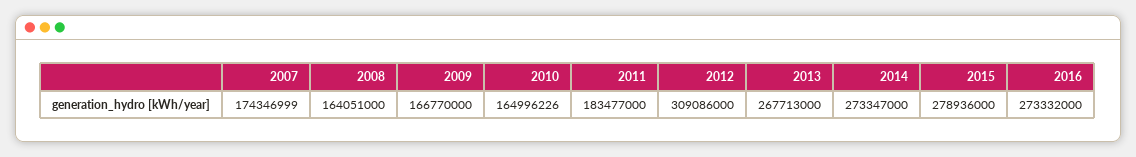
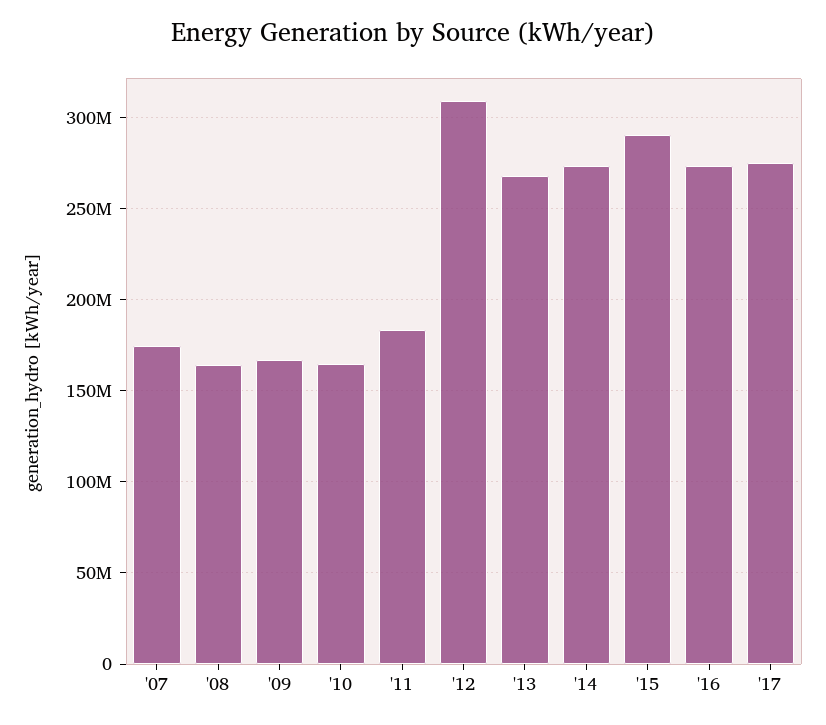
2015: 278936000 -> 290000000
'17: none -> 275000000

